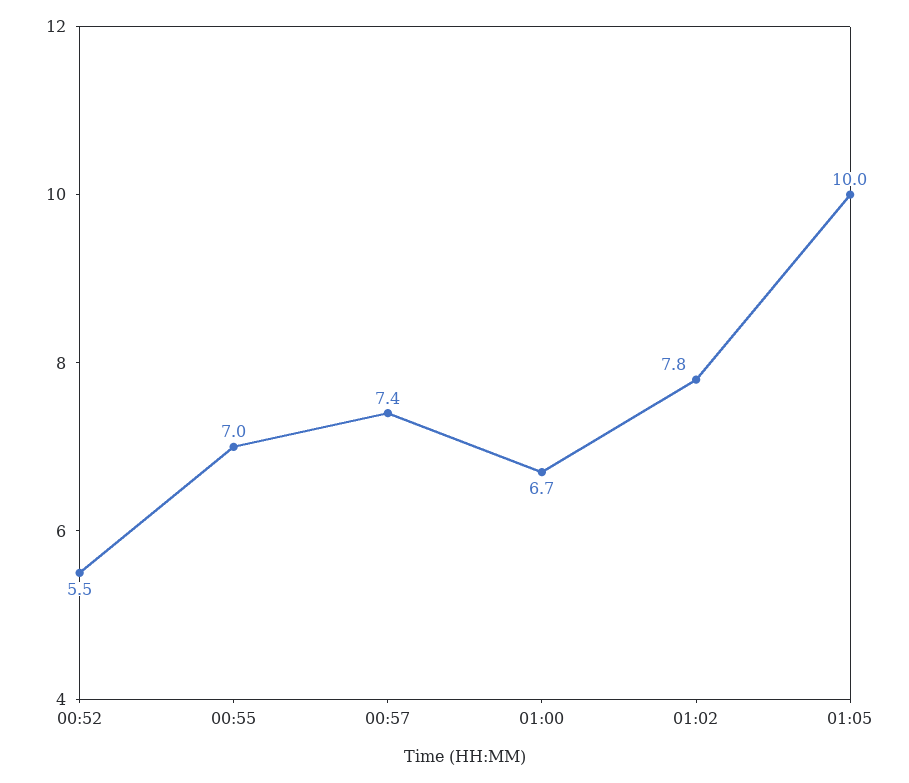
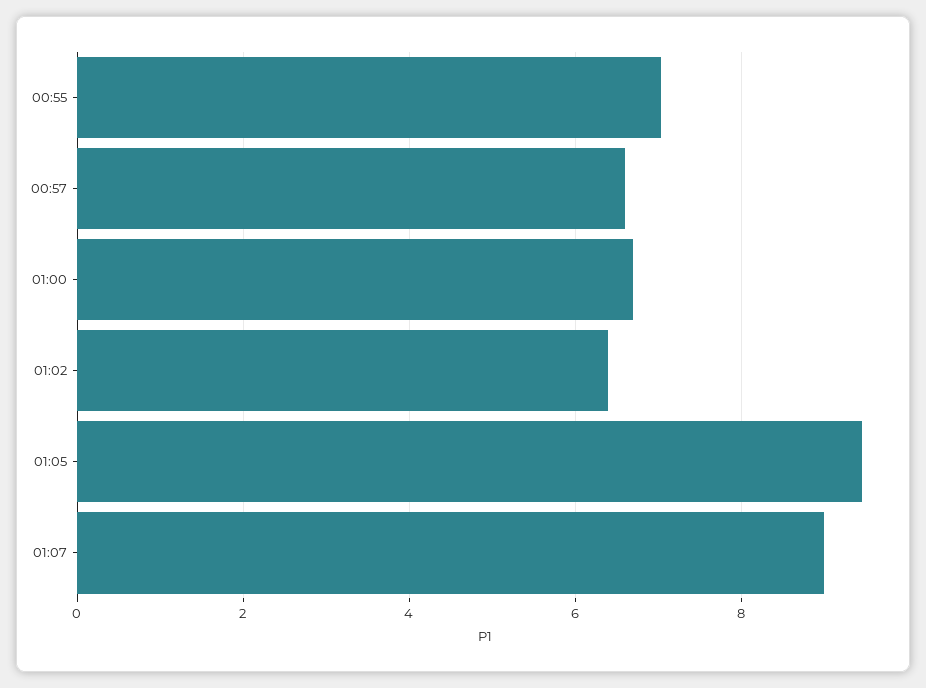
00:52: 5.5 -> none
00:57: 7.4 -> 6.6
01:02: 7.8 -> 6.4
01:05: 10 -> 9.4
01:07: none -> 9

